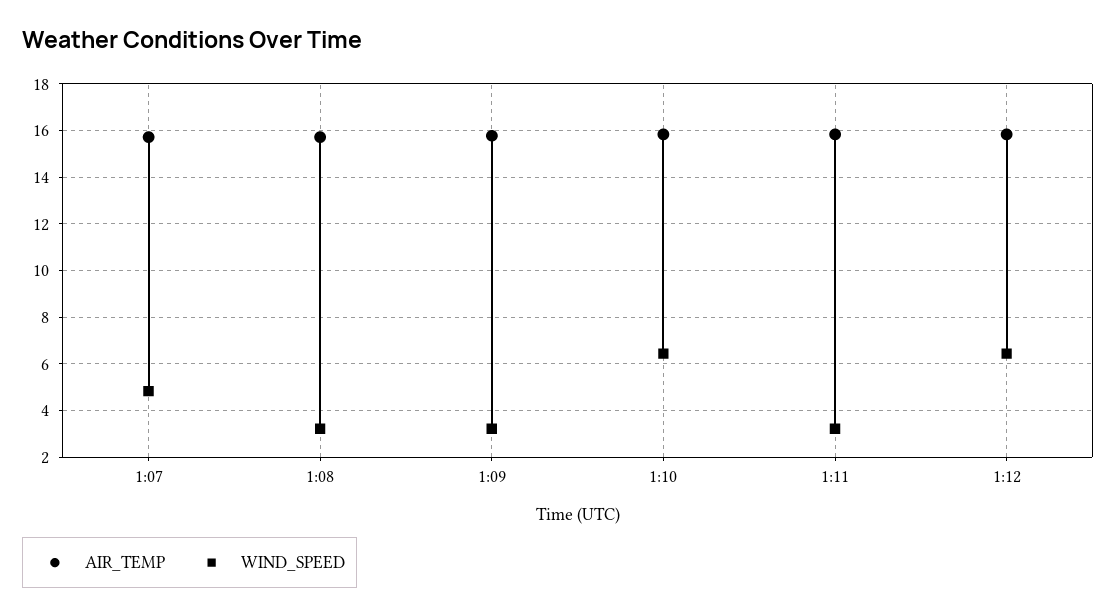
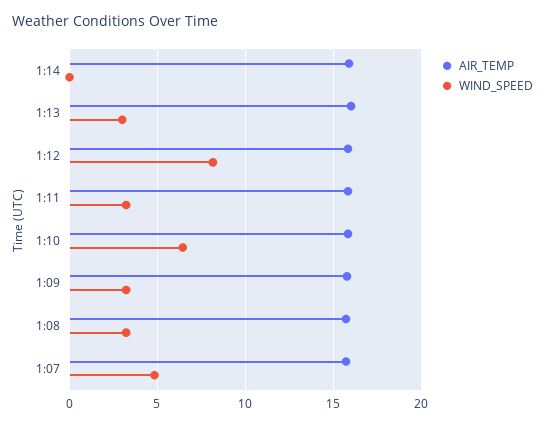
WIND_SPEED, 1:12: 6.5 -> 8
AIR_TEMP, 1:14: none -> 16
WIND_SPEED, 1:14: none -> 0
AIR_TEMP, 1:13: none -> 16
WIND_SPEED, 1:13: none -> 3

